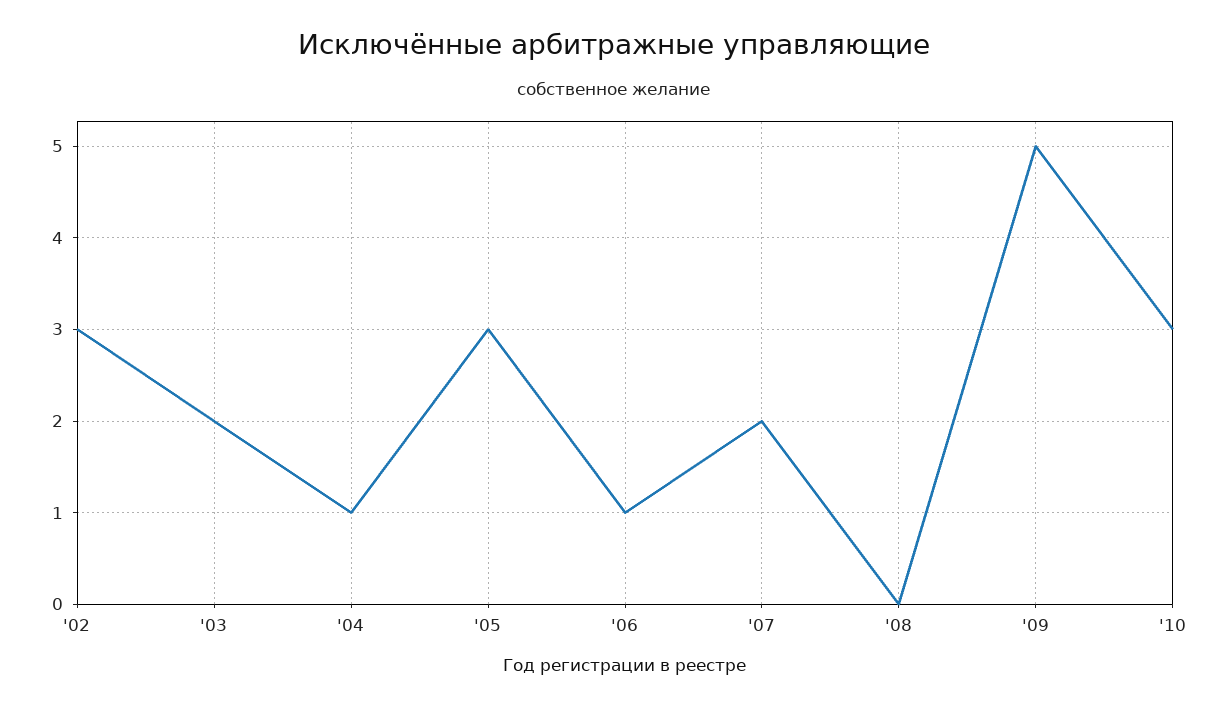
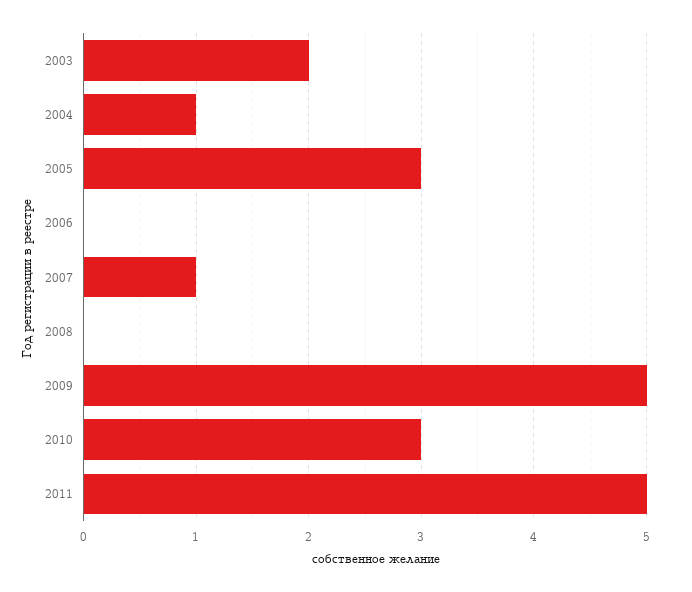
'02: 3 -> none
'06: 1 -> 0
'07: 2 -> 1
2011: none -> 5

